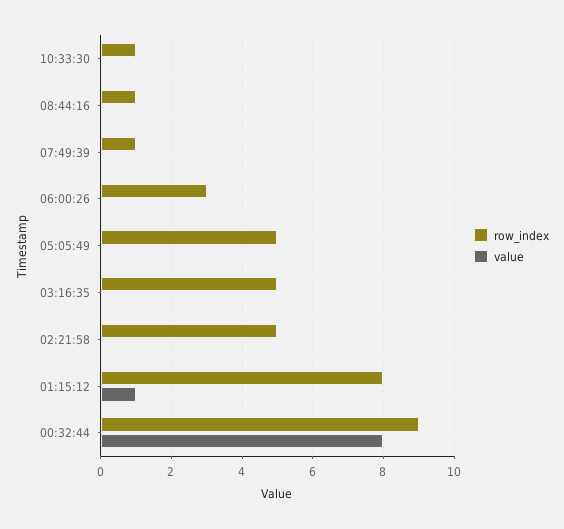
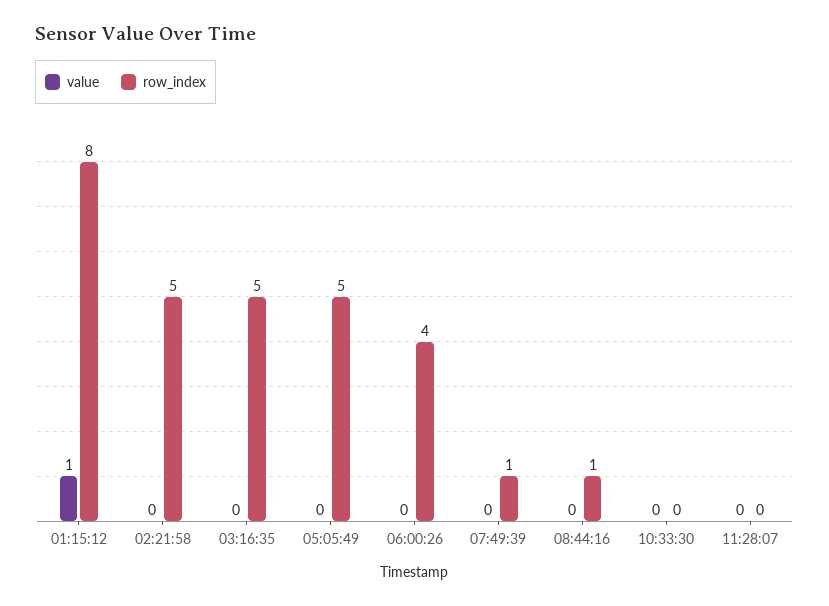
row_index, 10:33:30: 1 -> 0
row_index, 06:00:26: 3 -> 4
row_index, 00:32:44: 9 -> none
value, 00:32:44: 8 -> none
value, 11:28:07: none -> 0
row_index, 11:28:07: none -> 0

